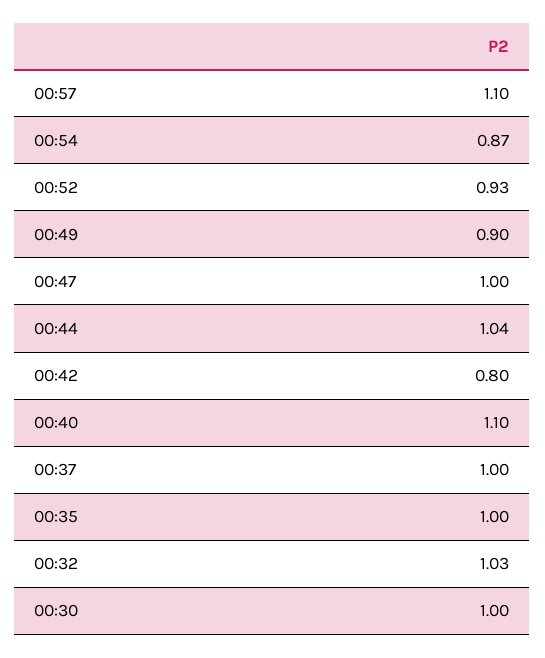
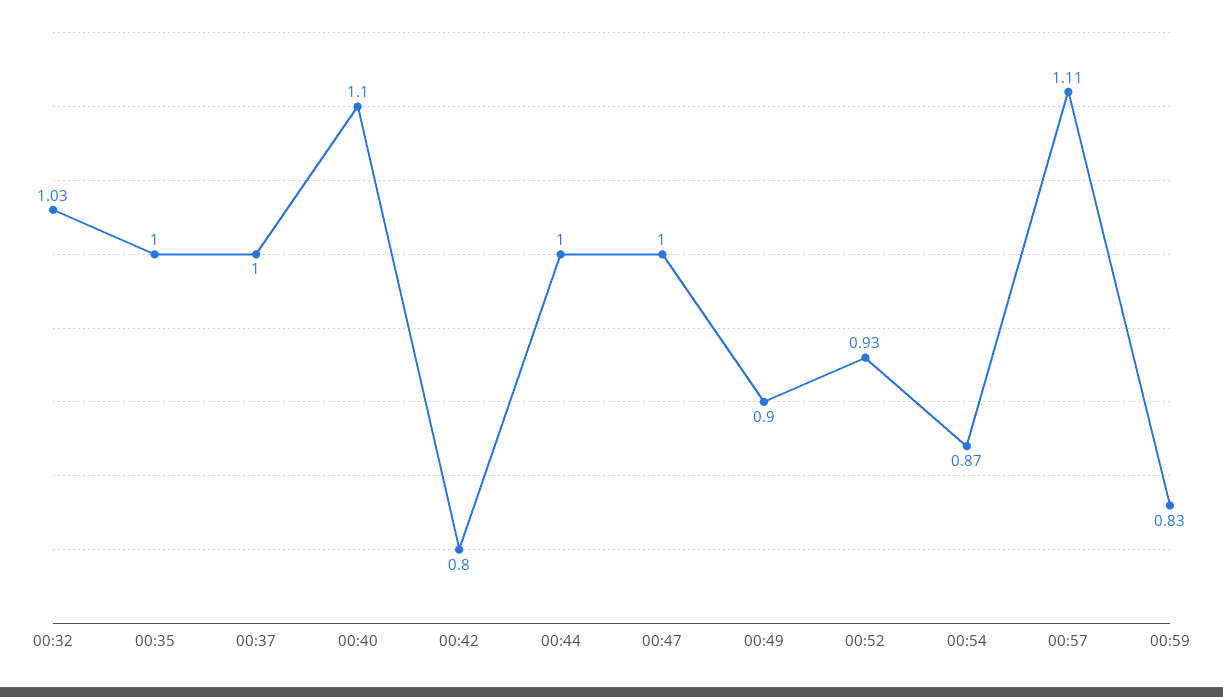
00:57: 1.1 -> 1.11
00:44: 1.04 -> 1
00:30: 1 -> none
00:59: none -> 0.83

